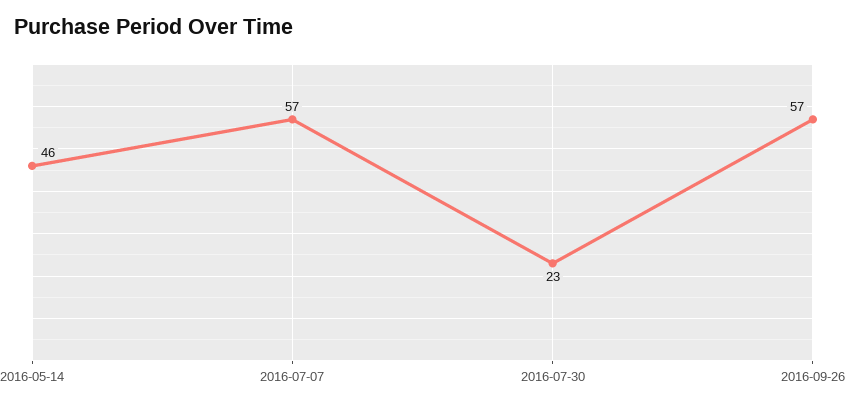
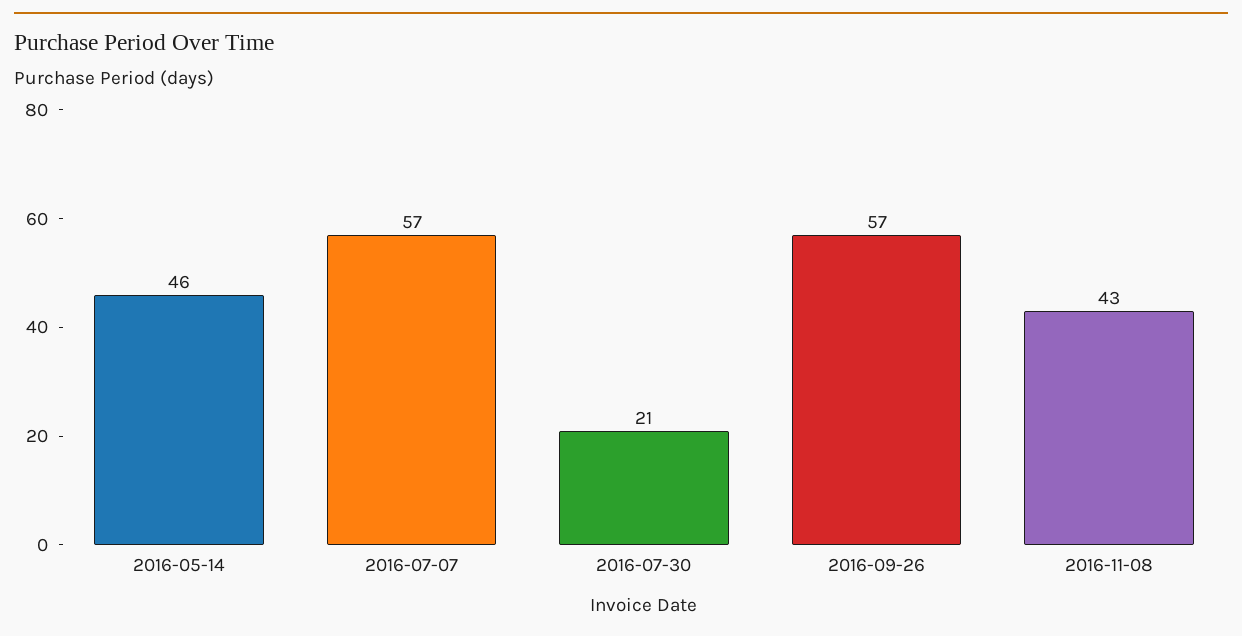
2016-07-30: 23 -> 21
2016-11-08: none -> 43

